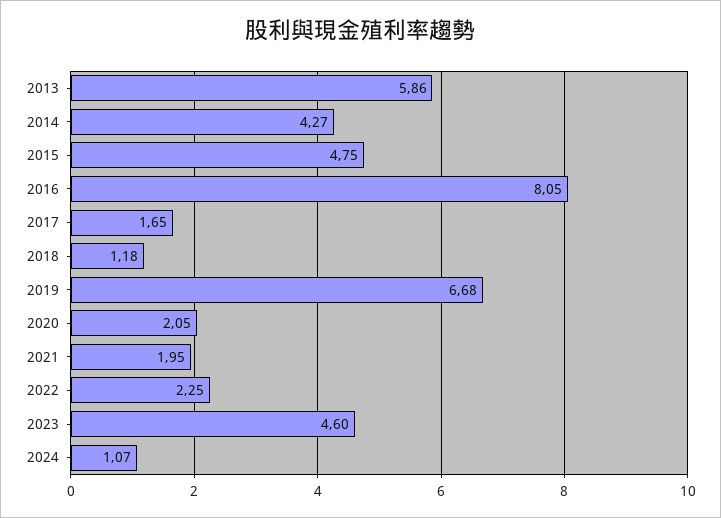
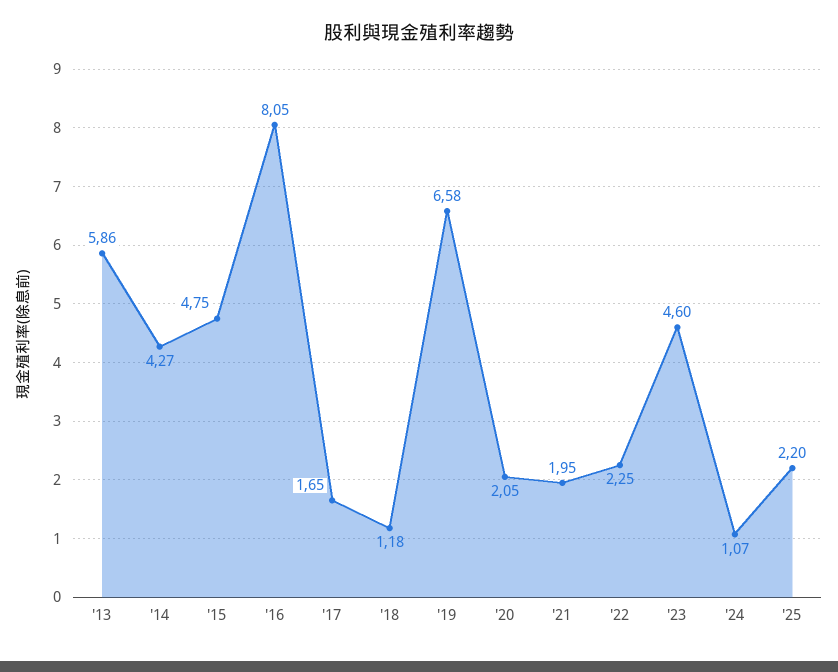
2019: 6.68 -> 6.58
'25: none -> 2.2

